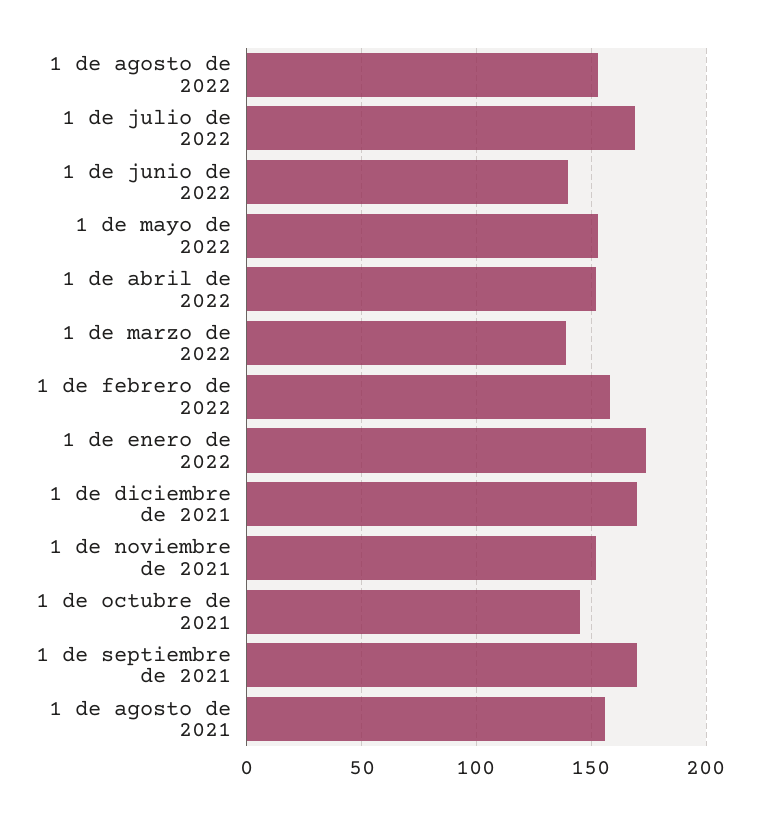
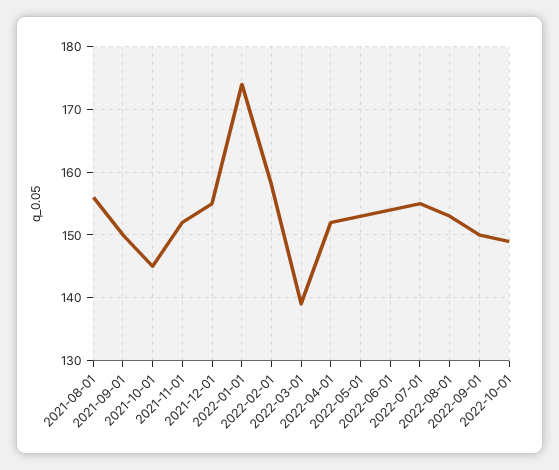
1 de julio de 2022: 170 -> 155
1 de junio de 2022: 140 -> 154
1 de diciembre de 2021: 170 -> 155
1 de septiembre de 2021: 170 -> 150
2022-09-01: none -> 150
2022-10-01: none -> 149

